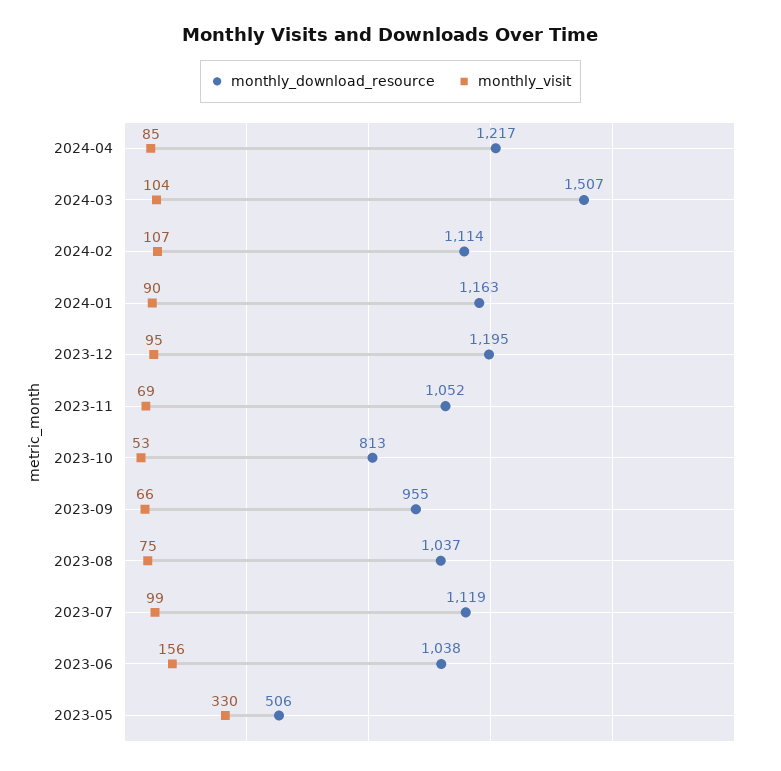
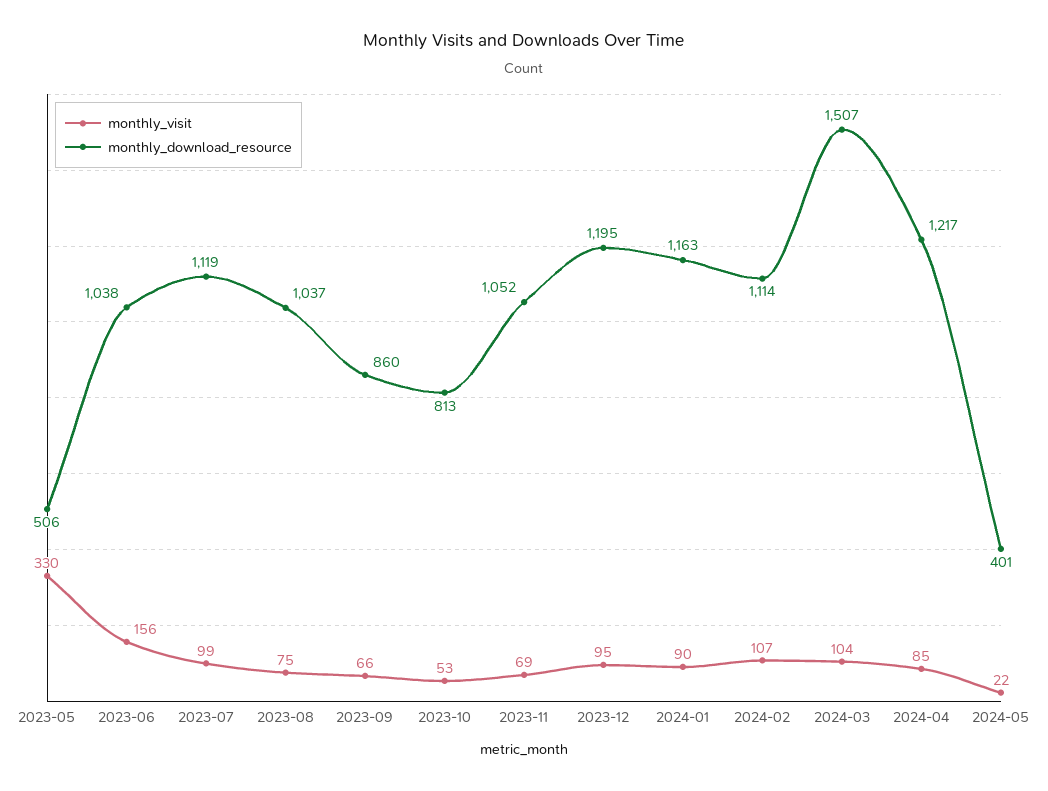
monthly_download_resource, 2023-09: 955 -> 860
monthly_visit, 2024-05: none -> 22
monthly_download_resource, 2024-05: none -> 401

